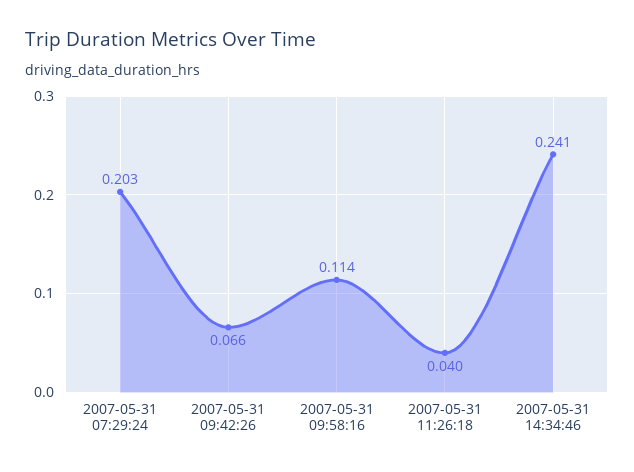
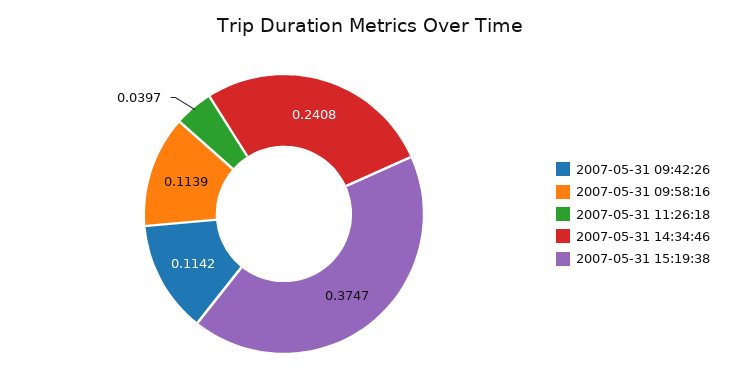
2007-05-31 07:29:24: 0.203 -> none
2007-05-31 09:42:26: 0.066 -> 0.1142
2007-05-31 15:19:38: none -> 0.3747

